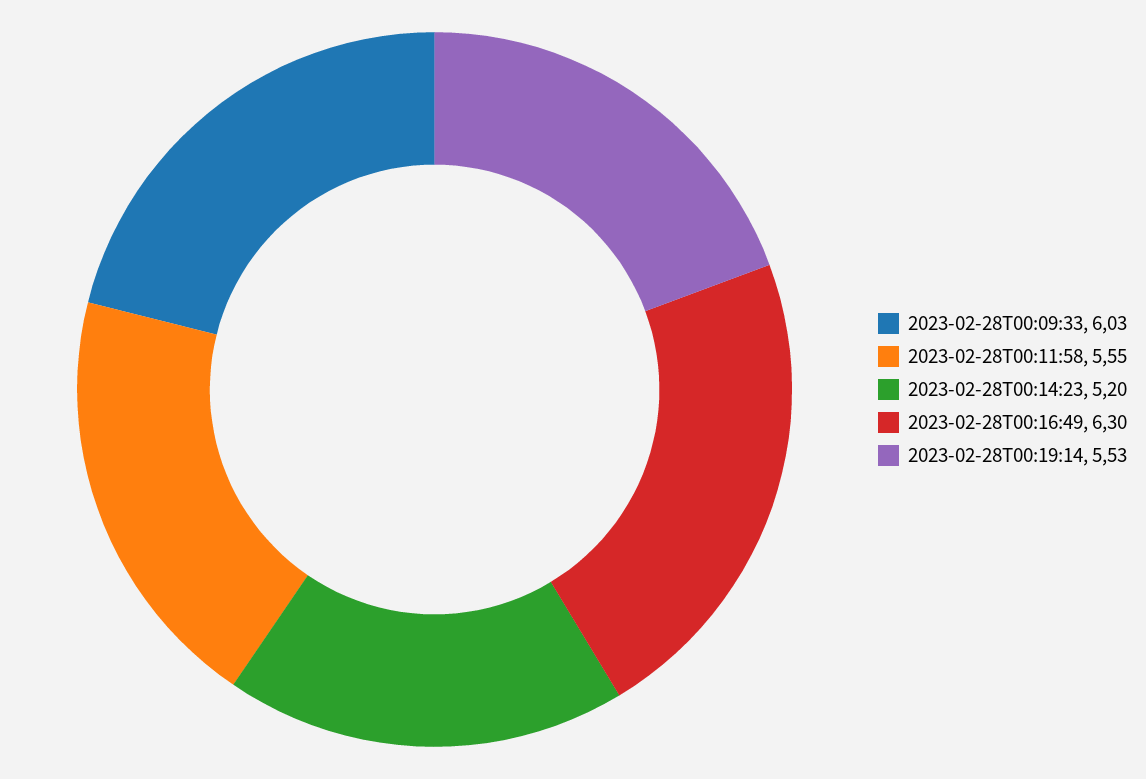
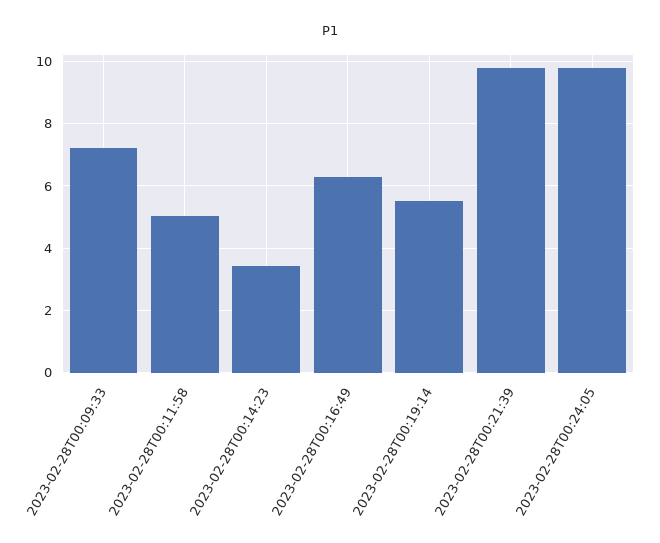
2023-02-28T00:09:33: 6.03 -> 7.2
2023-02-28T00:11:58: 5.55 -> 5
2023-02-28T00:14:23: 5.2 -> 3.4
2023-02-28T00:21:39: none -> 9.8
2023-02-28T00:24:05: none -> 9.8

